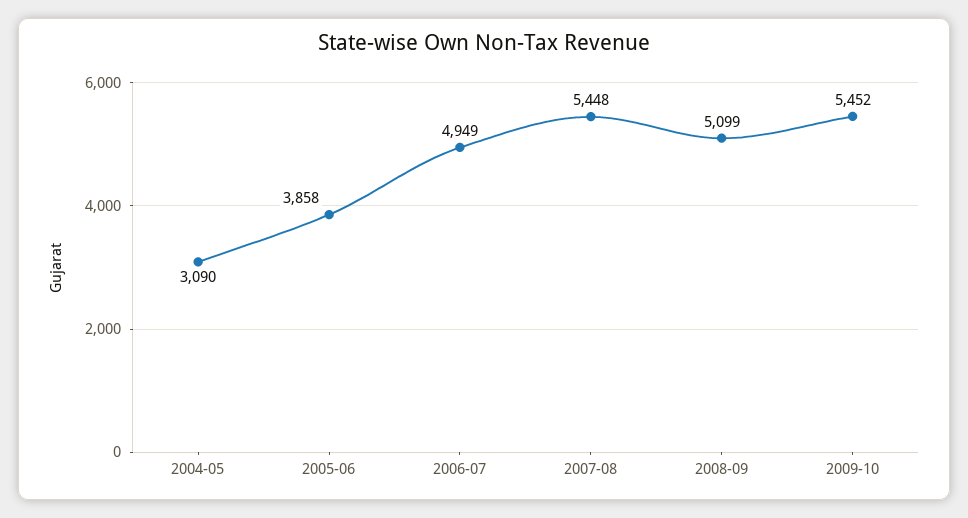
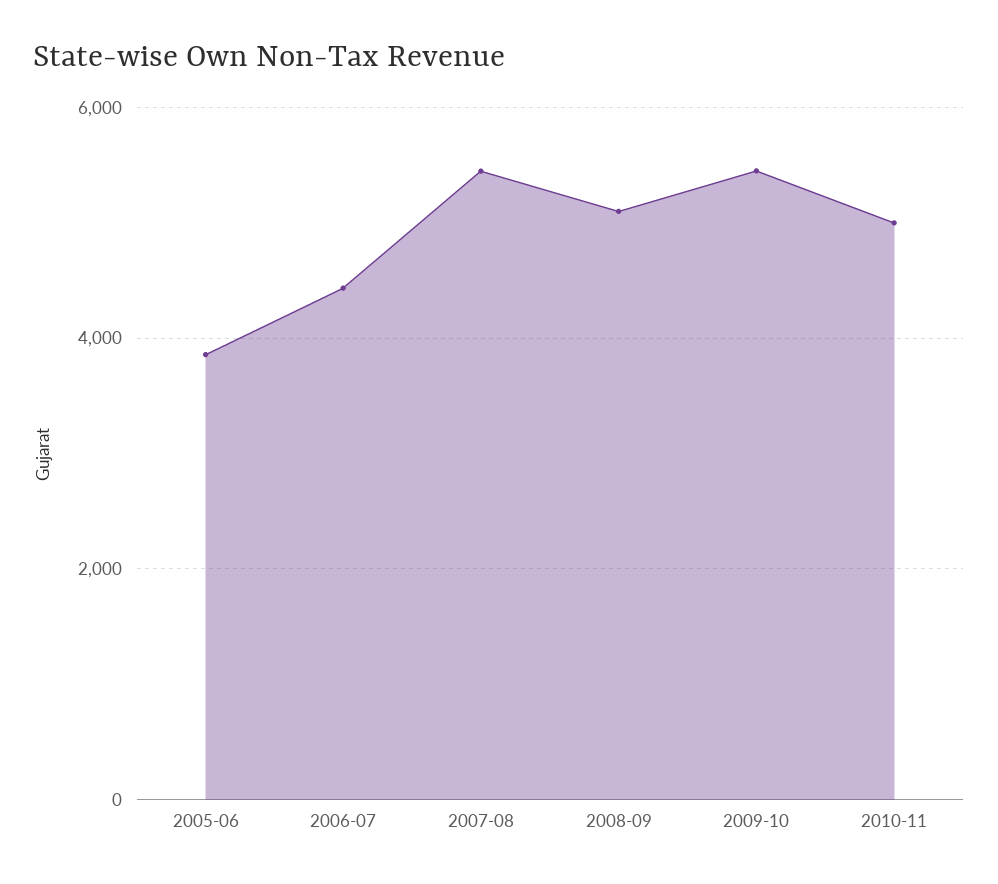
2004-05: 3090 -> none
2006-07: 4949 -> 4400
2010-11: none -> 5000

